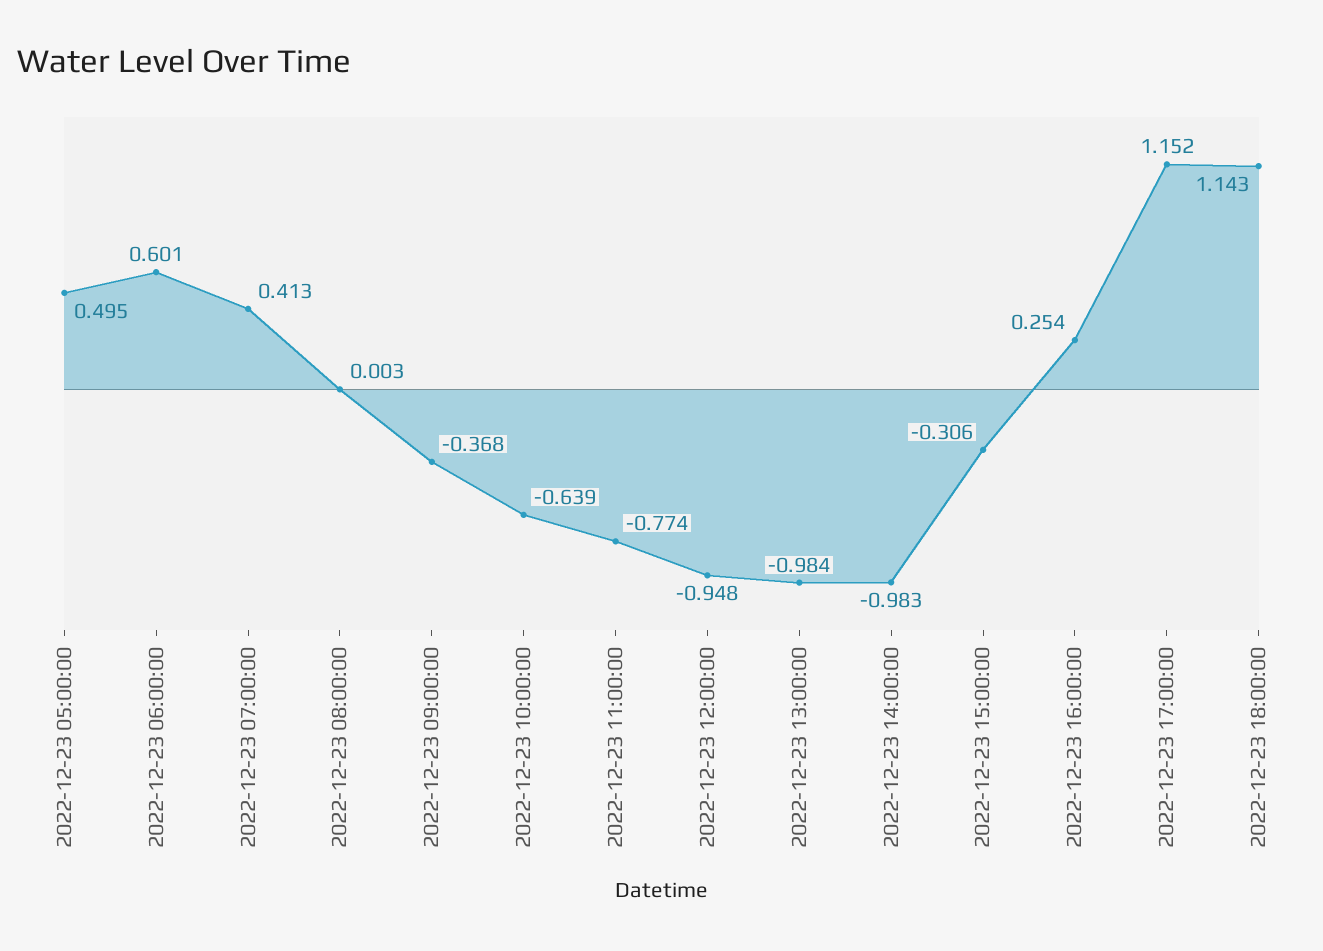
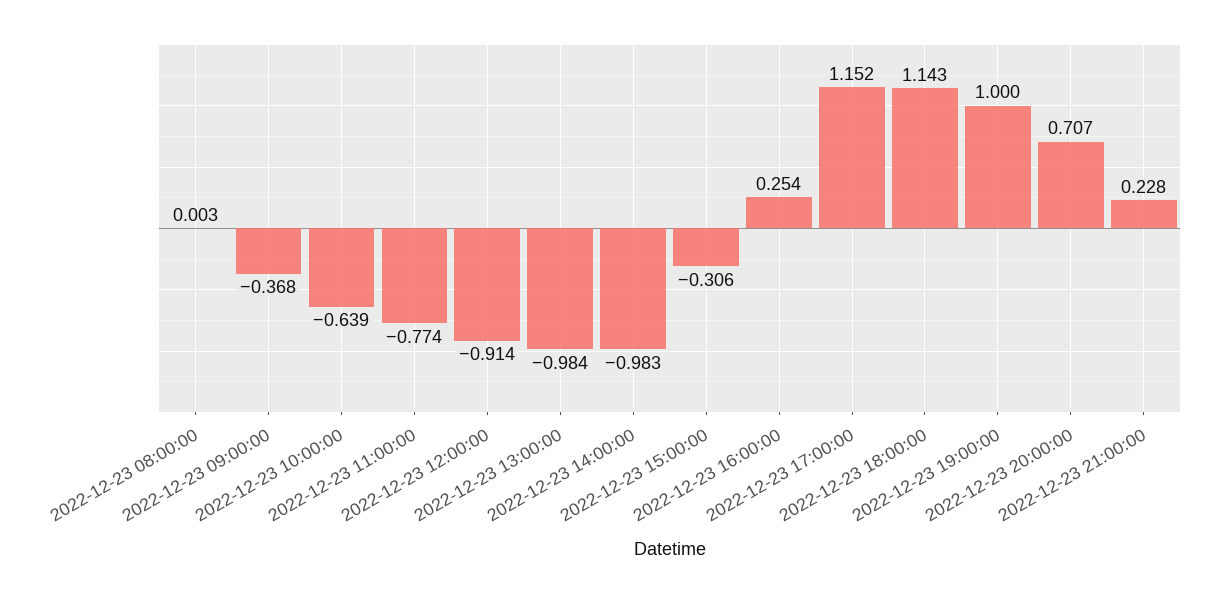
2022-12-23 05:00:00: 0.495 -> none
2022-12-23 06:00:00: 0.601 -> none
2022-12-23 07:00:00: 0.413 -> none
2022-12-23 12:00:00: -0.948 -> -0.914
2022-12-23 19:00:00: none -> 1
2022-12-23 20:00:00: none -> 0.707
2022-12-23 21:00:00: none -> 0.228

